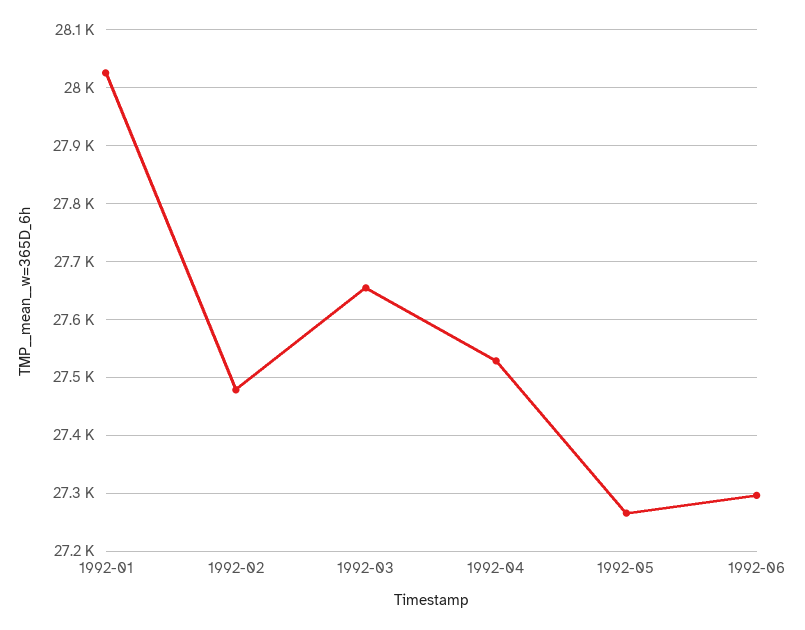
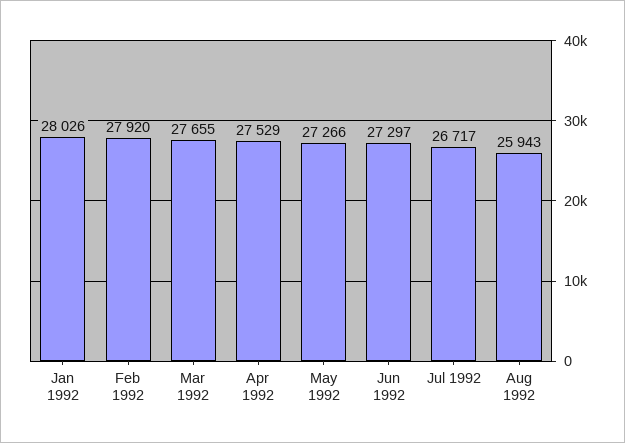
1992-02: 27480 -> 27920
Jul 1992: none -> 26717
Aug 1992: none -> 25943

